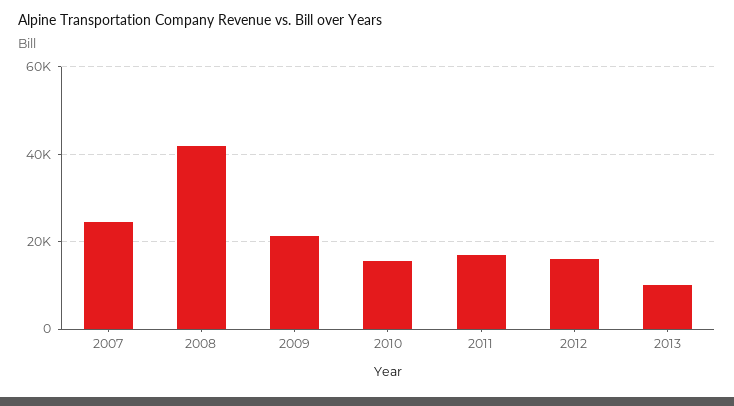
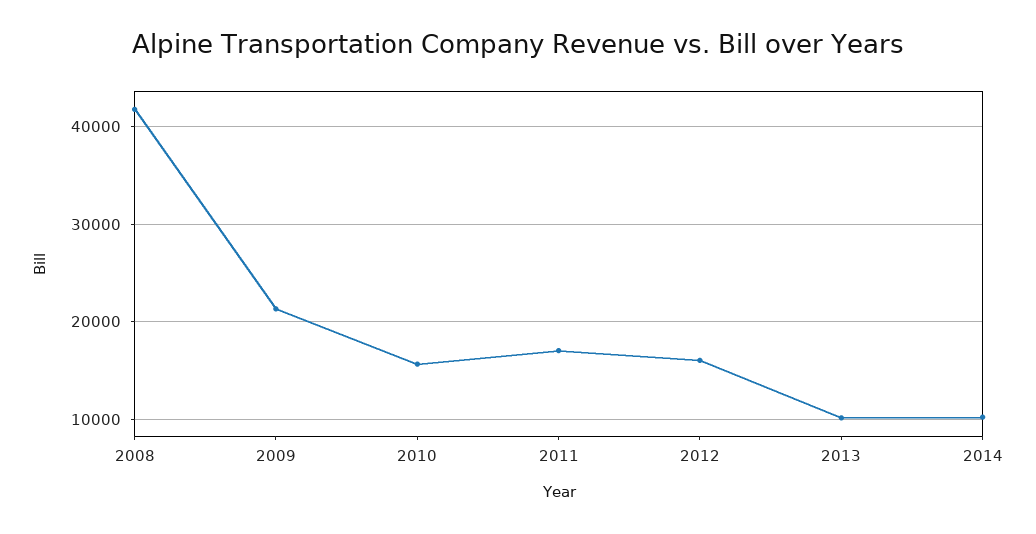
2007: 24000 -> none
2014: none -> 10000

